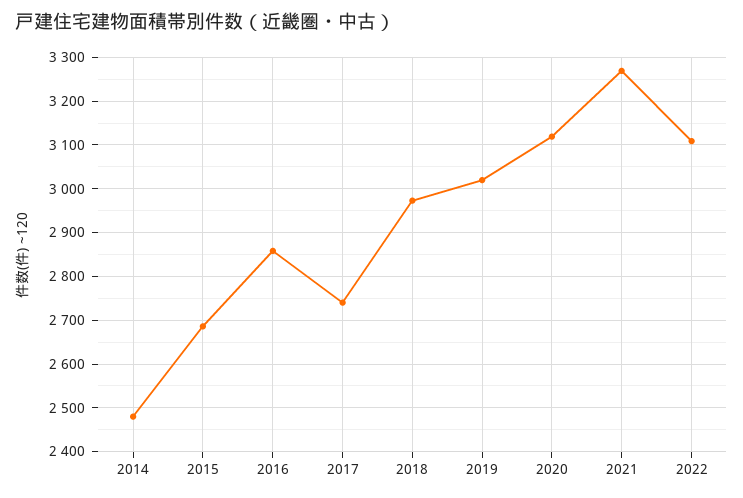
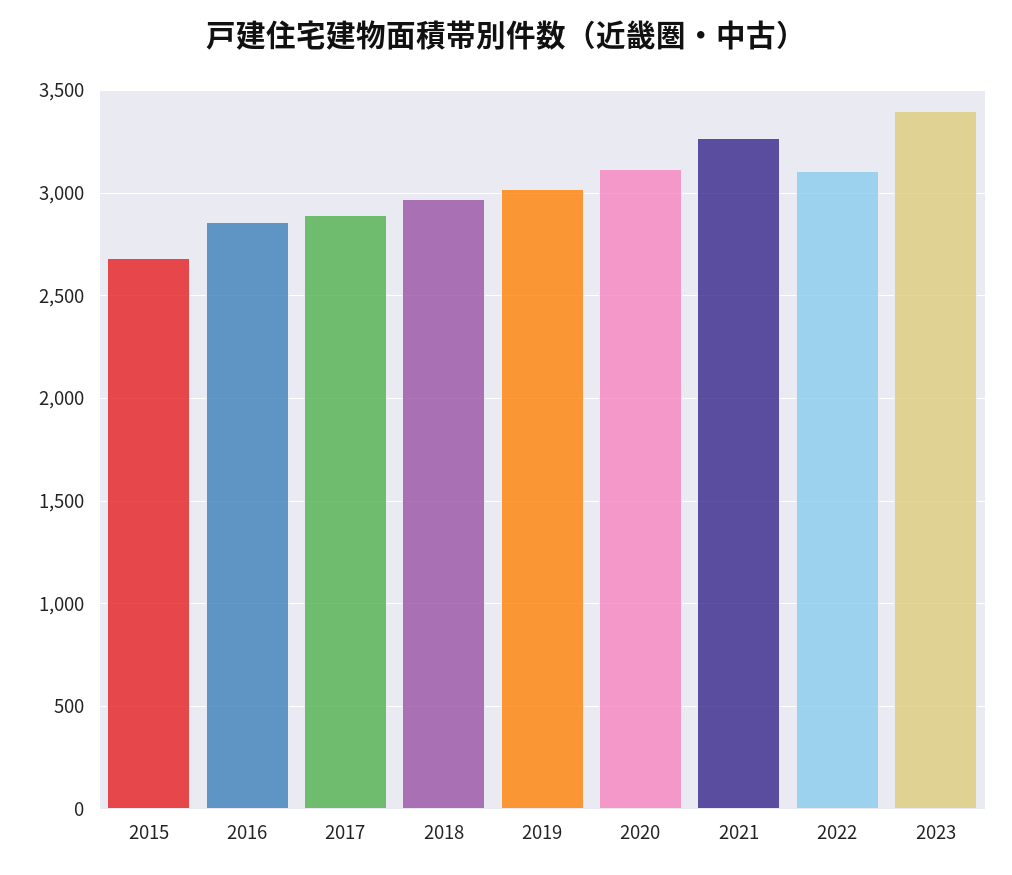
2014: 2480 -> none
2017: 2740 -> 2900
2023: none -> 3400

